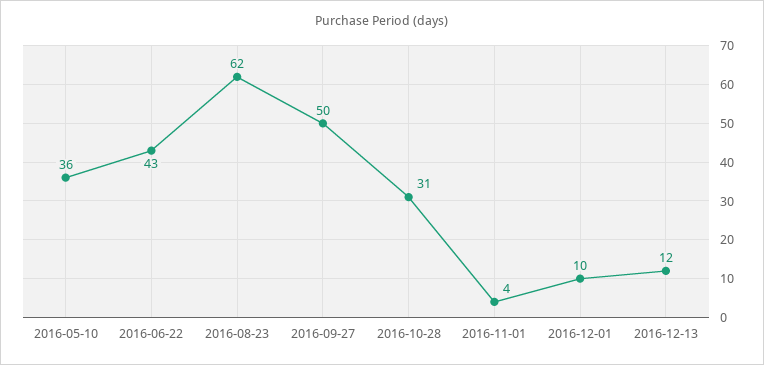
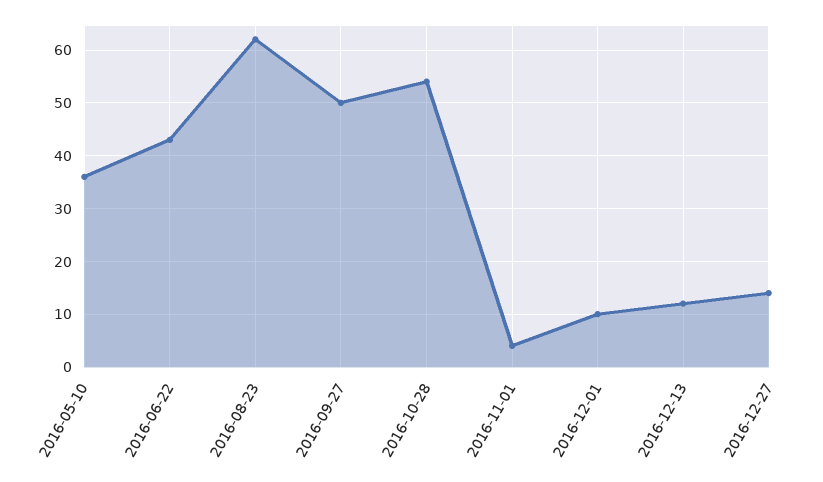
2016-10-28: 31 -> 55
2016-12-27: none -> 15

